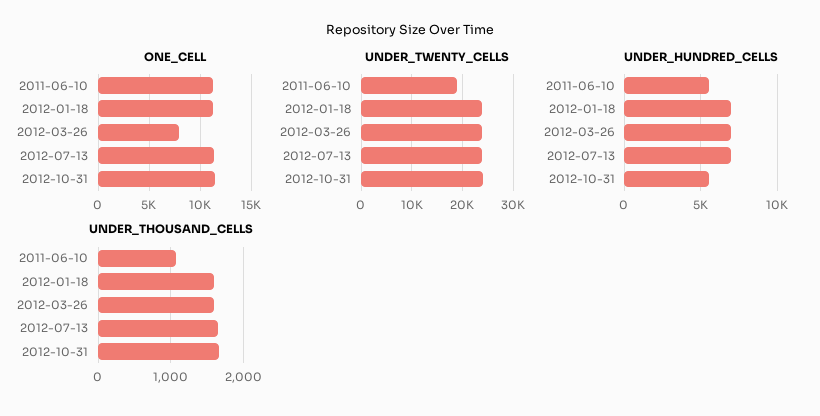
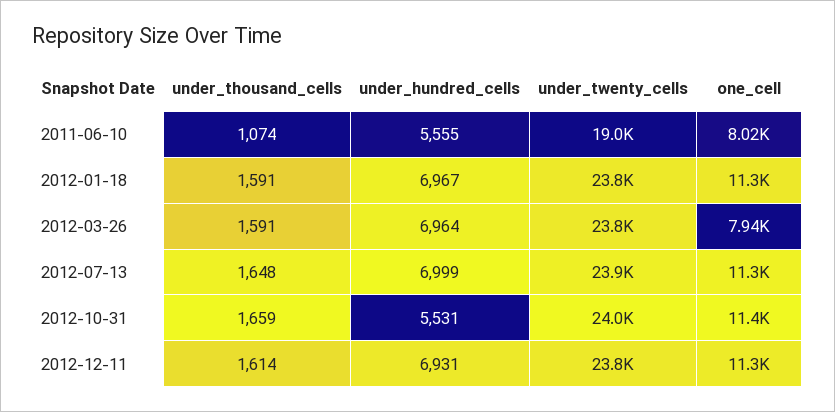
ONE_CELL, 2011-06-10: 11000 -> 8020
UNDER_THOUSAND_CELLS, 2012-12-11: none -> 1614
UNDER_HUNDRED_CELLS, 2012-12-11: none -> 6931
UNDER_TWENTY_CELLS, 2012-12-11: none -> 23800
ONE_CELL, 2012-12-11: none -> 11300

